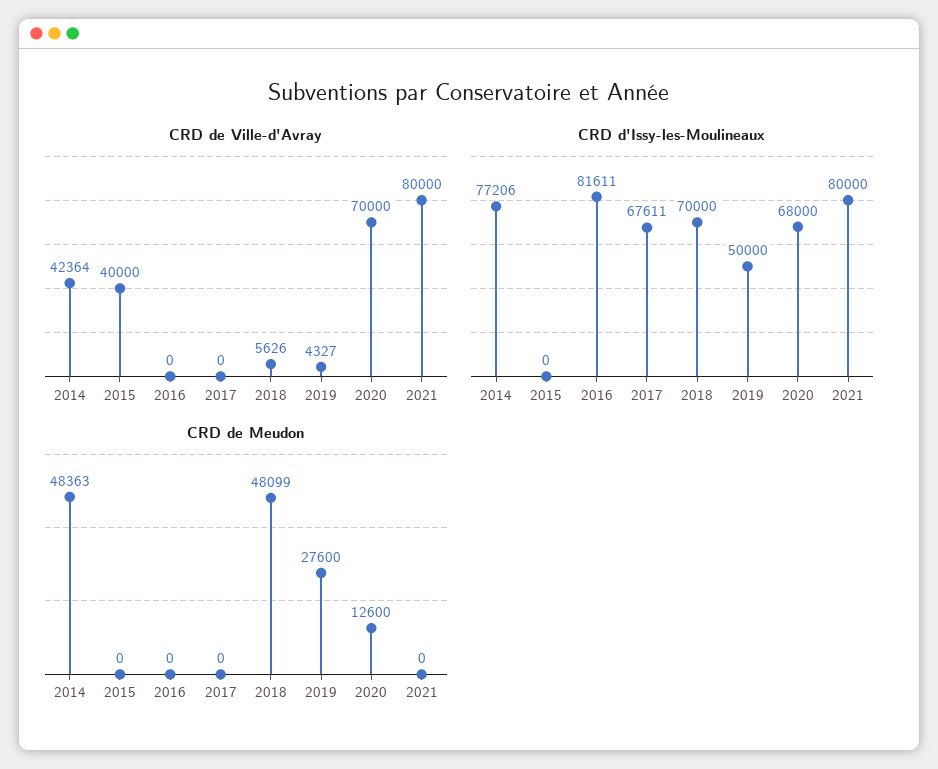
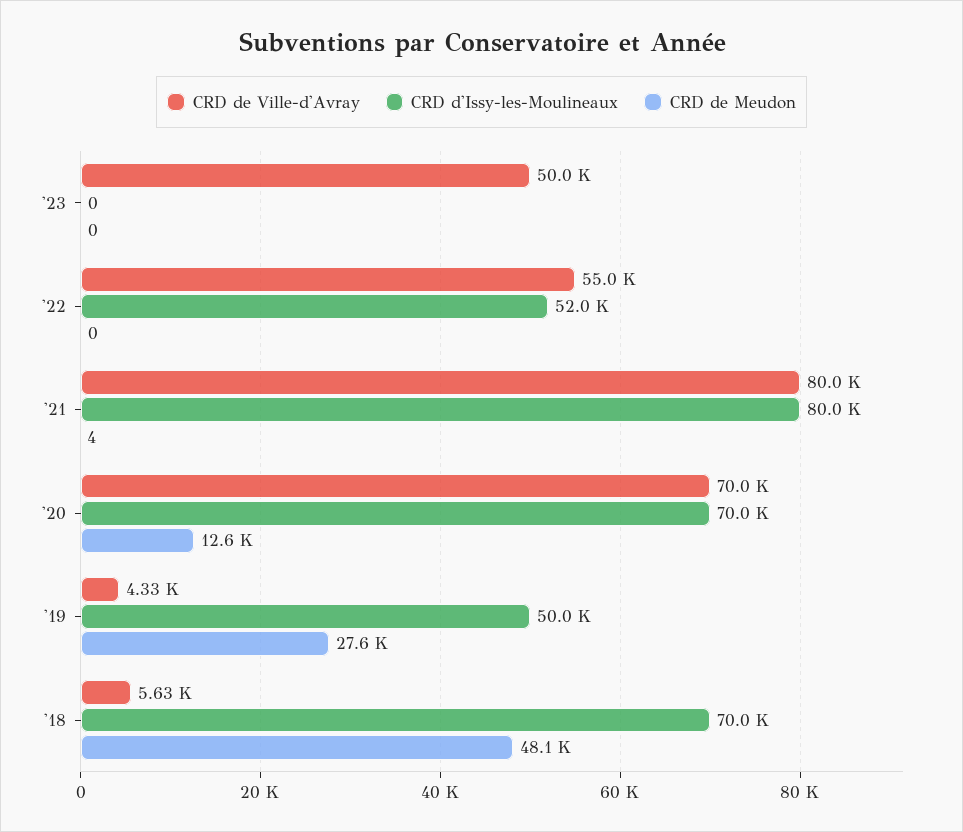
CRD de Ville-d'Avray, 2014: 42364 -> none
CRD de Ville-d'Avray, 2015: 40000 -> none
CRD de Ville-d'Avray, 2016: 0 -> none
CRD de Ville-d'Avray, 2017: 0 -> none
CRD d'Issy-les-Moulineaux, 2014: 77206 -> none
CRD d'Issy-les-Moulineaux, 2015: 0 -> none
CRD d'Issy-les-Moulineaux, 2016: 81611 -> none
CRD d'Issy-les-Moulineaux, 2017: 67611 -> none
CRD d'Issy-les-Moulineaux, 2020: 68000 -> 70000
CRD de Meudon, 2014: 48363 -> none
CRD de Meudon, 2015: 0 -> none
CRD de Meudon, 2016: 0 -> none
CRD de Meudon, 2017: 0 -> none
CRD de Meudon, 2021: 0 -> 4
CRD de Ville-d'Avray, '23: none -> 50000
CRD d'Issy-les-Moulineaux, '23: none -> 0
CRD de Meudon, '23: none -> 0
CRD de Ville-d'Avray, '22: none -> 55000
CRD d'Issy-les-Moulineaux, '22: none -> 52000
CRD de Meudon, '22: none -> 0

